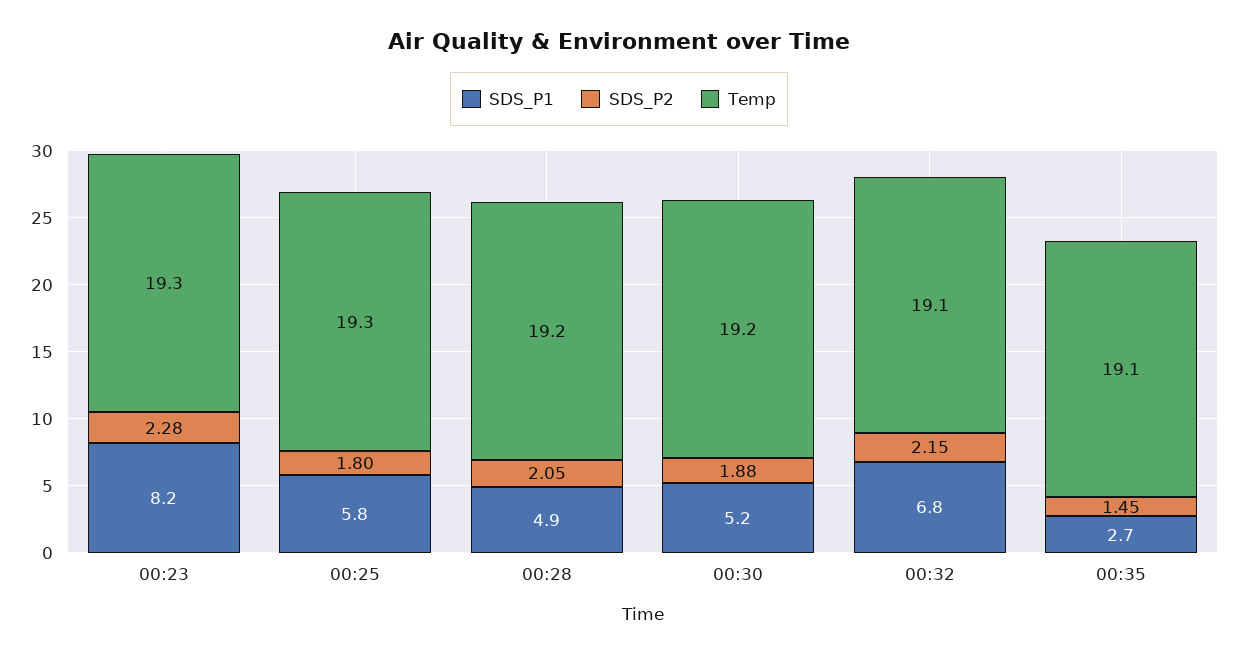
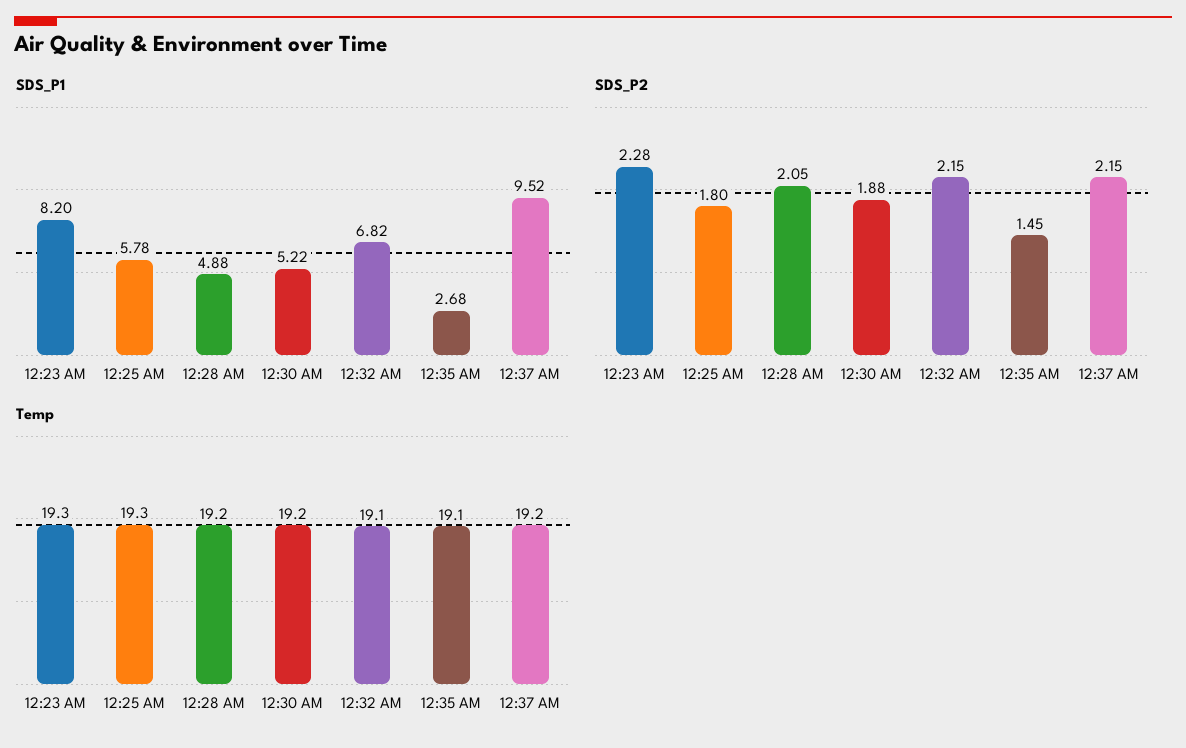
SDS_P1, 12:37 AM: none -> 9.52
SDS_P2, 12:37 AM: none -> 2.15
Temp, 12:37 AM: none -> 19.2

